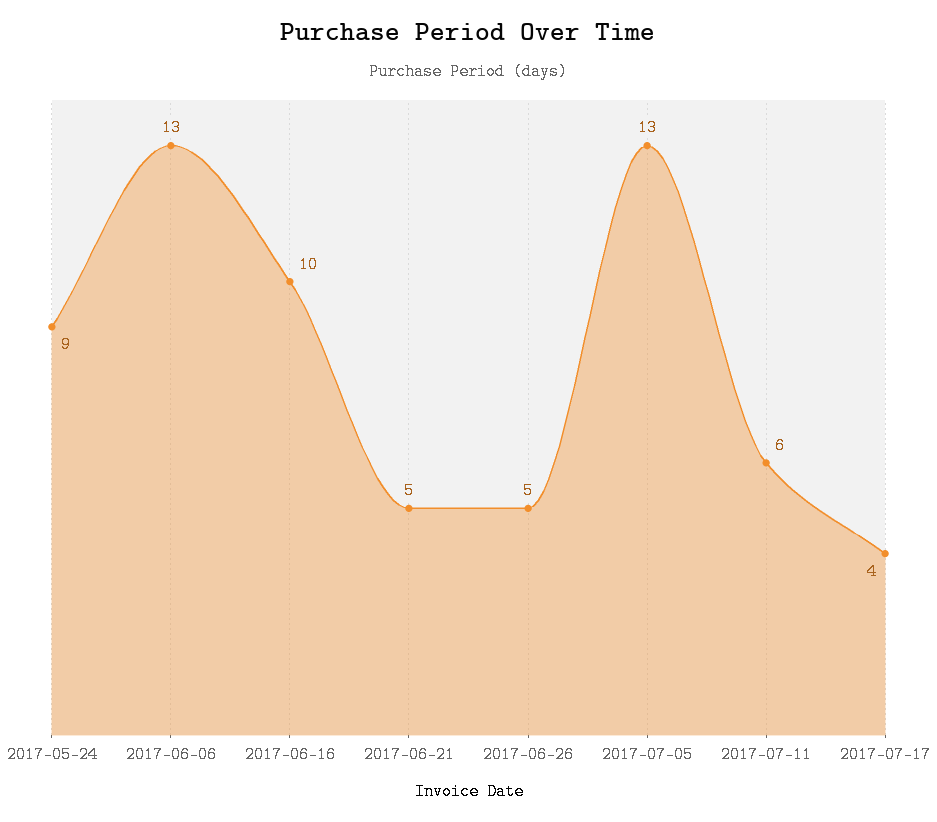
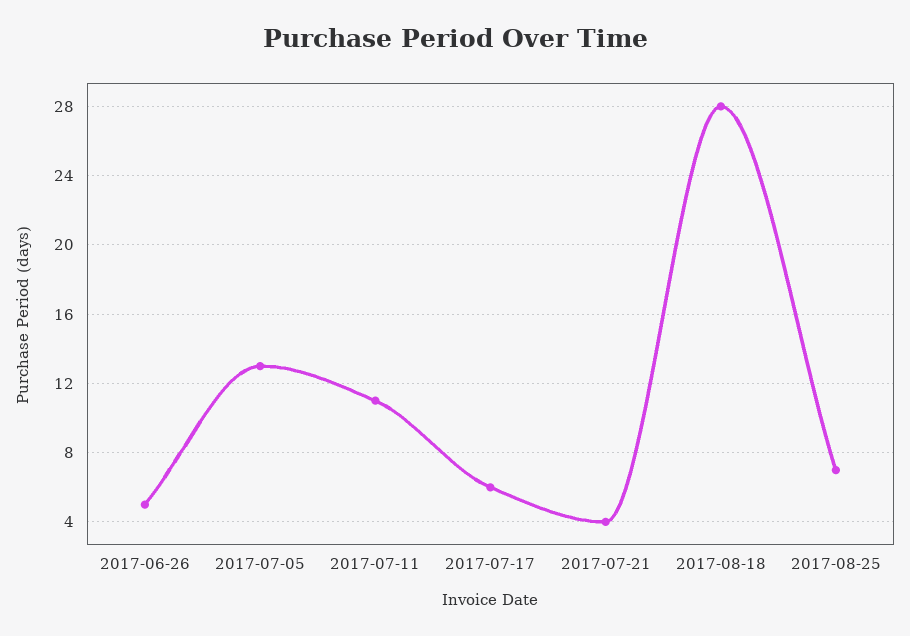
2017-05-24: 9 -> none
2017-06-06: 13 -> none
2017-06-16: 10 -> none
2017-06-21: 5 -> none
2017-07-11: 6 -> 11
2017-07-17: 4 -> 6
2017-07-21: none -> 4
2017-08-18: none -> 28
2017-08-25: none -> 7

